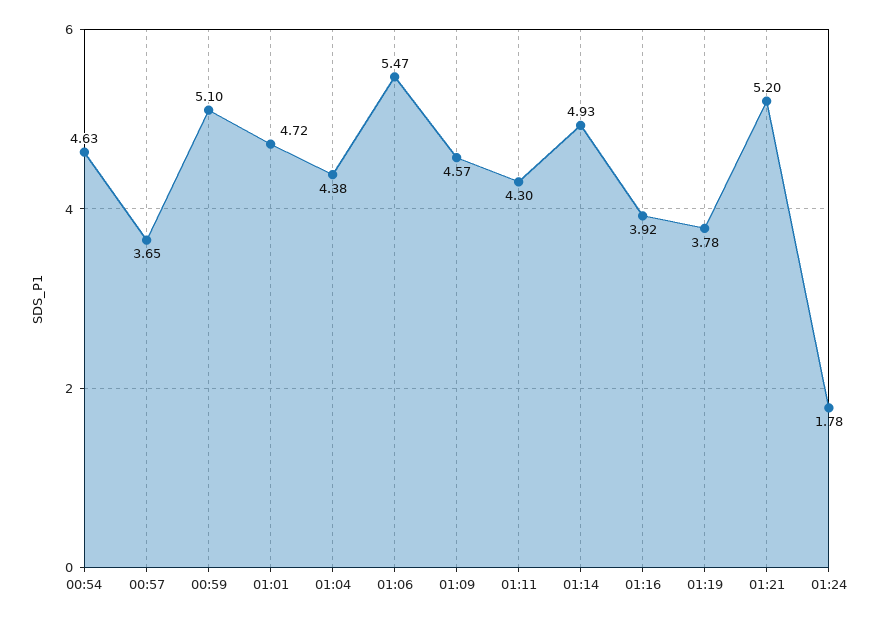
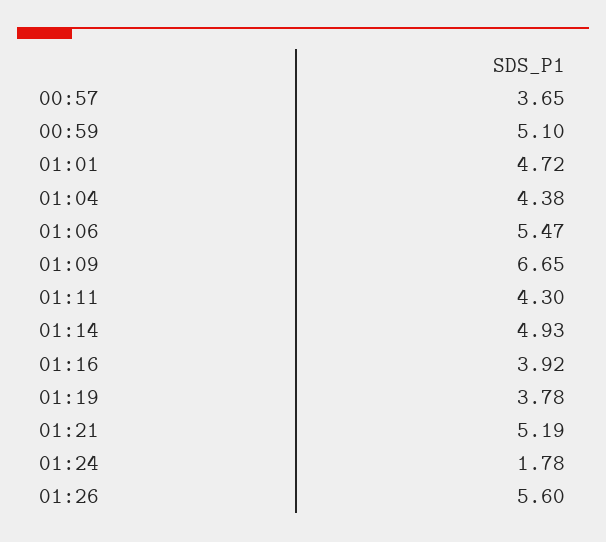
00:54: 4.63 -> none
01:09: 4.57 -> 6.65
01:21: 5.2 -> 5.19
01:26: none -> 5.6

